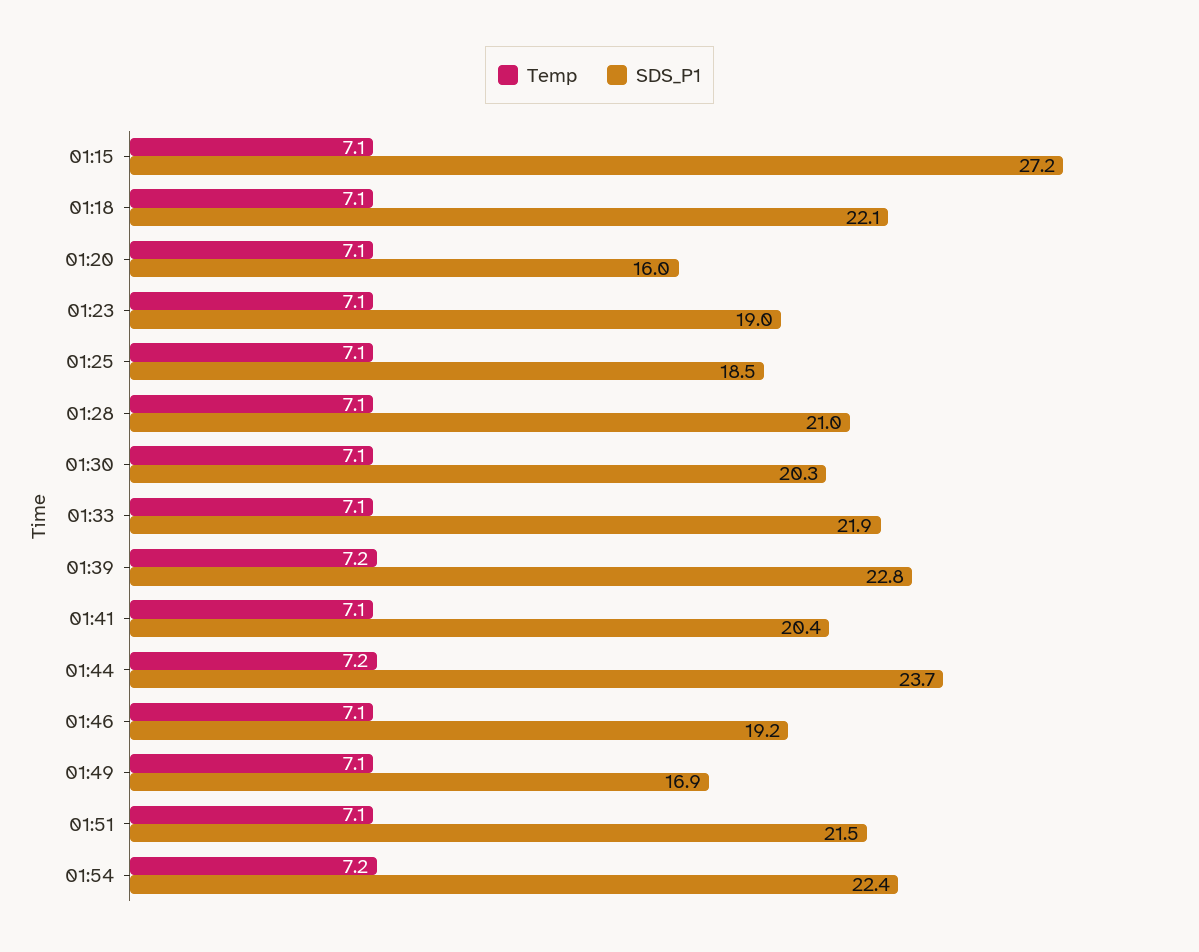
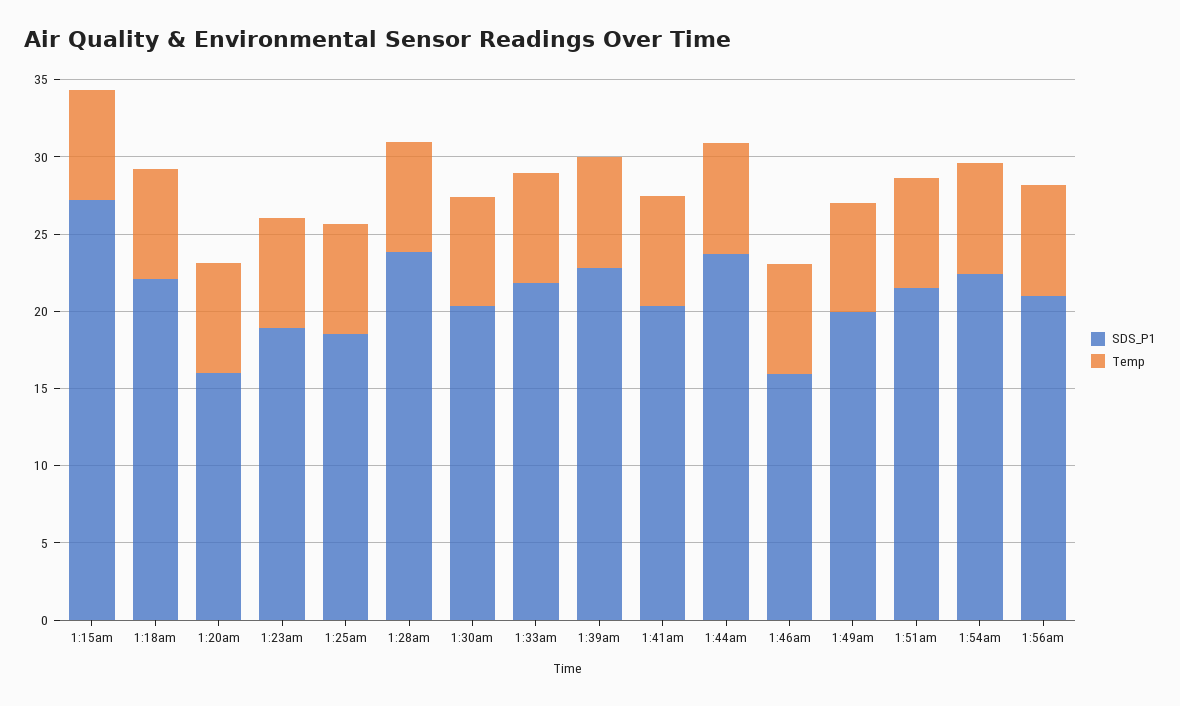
SDS_P1, 01:28: 21 -> 24
SDS_P1, 01:46: 19.2 -> 16
SDS_P1, 01:49: 16.9 -> 20
SDS_P1, 1:56am: none -> 21
Temp, 1:56am: none -> 7

